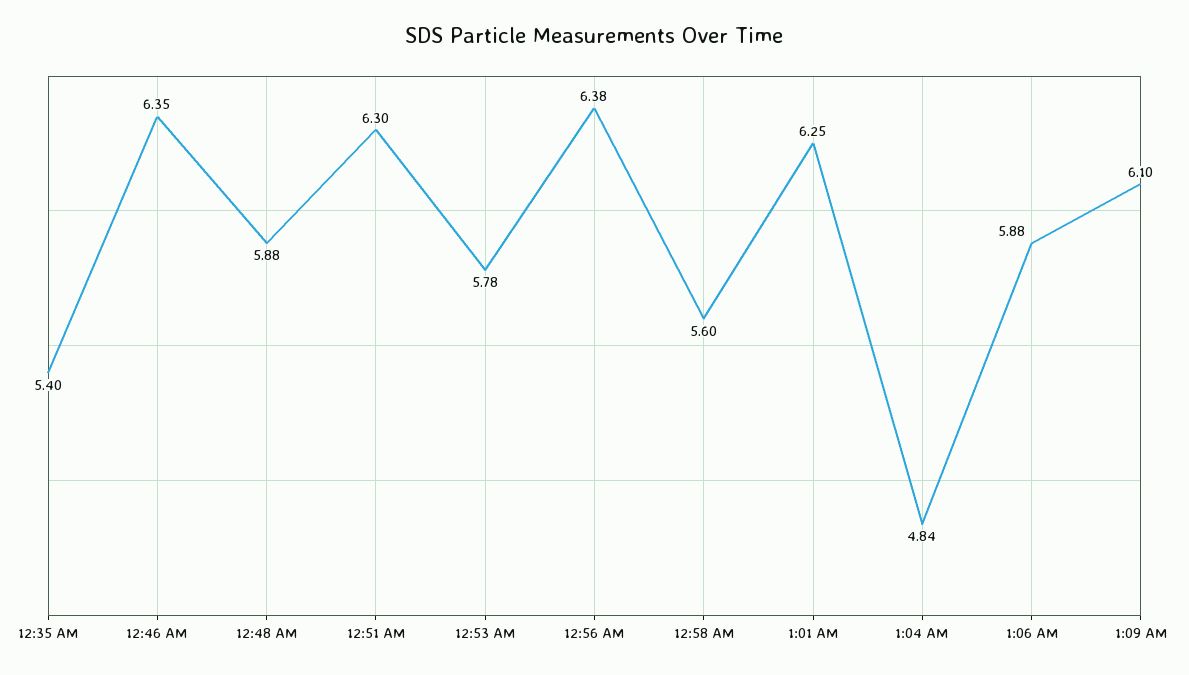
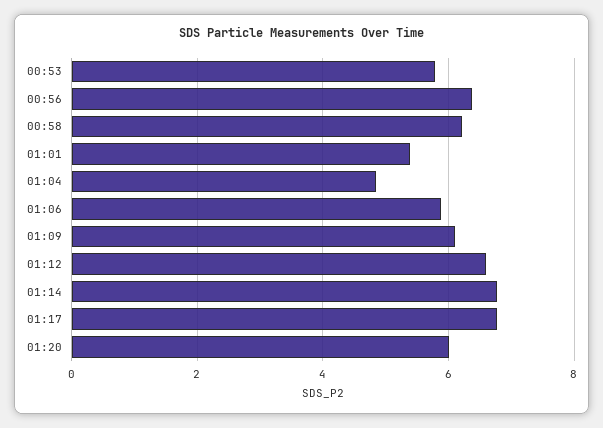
12:35 AM: 5.4 -> none
12:46 AM: 6.35 -> none
12:48 AM: 5.88 -> none
12:51 AM: 6.3 -> none
12:58 AM: 5.6 -> 6.2
1:01 AM: 6.25 -> 5.4
01:12: none -> 6.6
01:14: none -> 6.8
01:17: none -> 6.8
01:20: none -> 6

